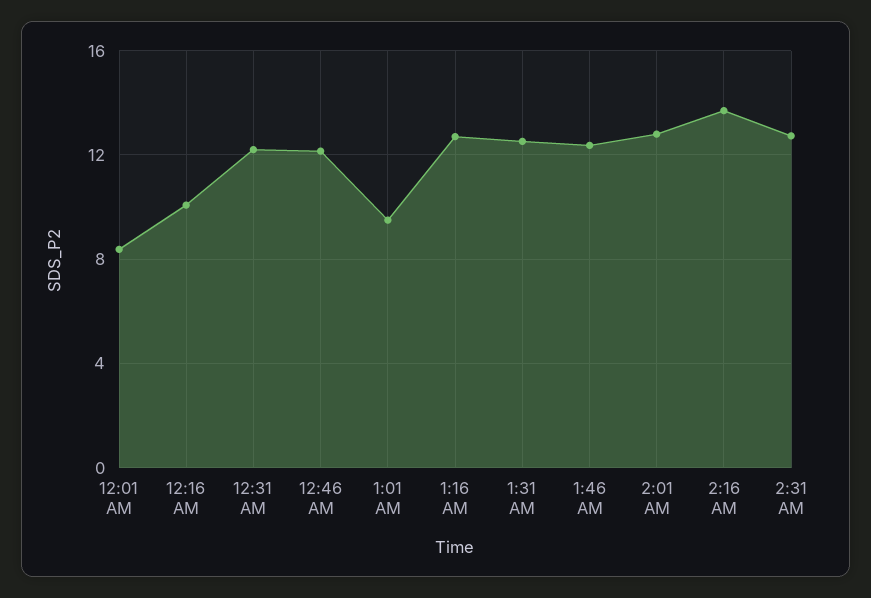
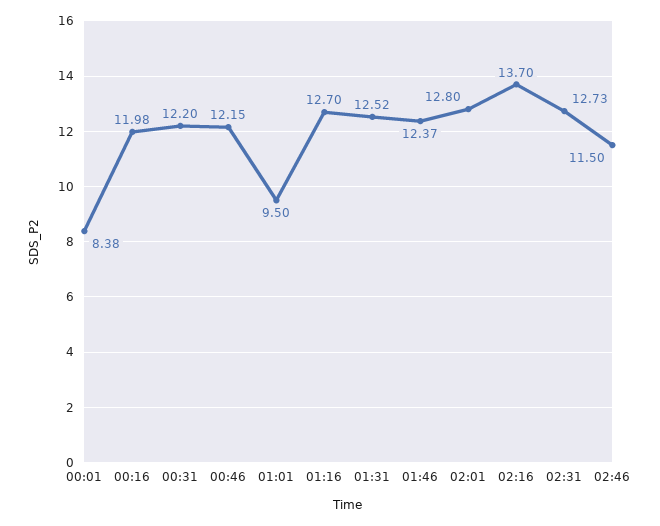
12:16 AM: 10 -> 11.98
02:46: none -> 11.5

